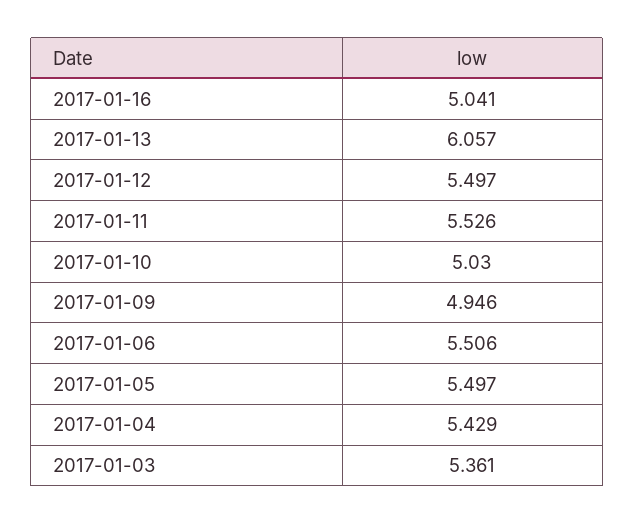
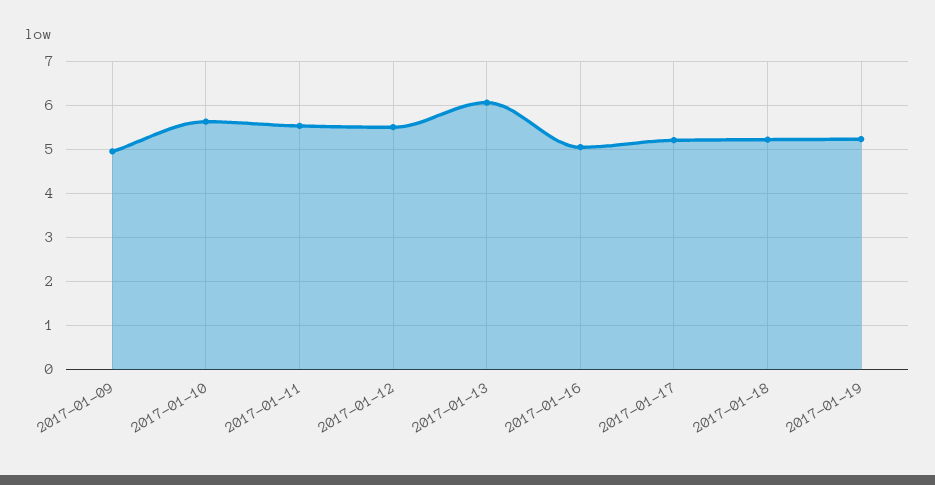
2017-01-10: 5.03 -> 5.6
2017-01-06: 5.506 -> none
2017-01-05: 5.497 -> none
2017-01-04: 5.429 -> none
2017-01-03: 5.361 -> none
2017-01-17: none -> 5.2
2017-01-18: none -> 5.2
2017-01-19: none -> 5.2

